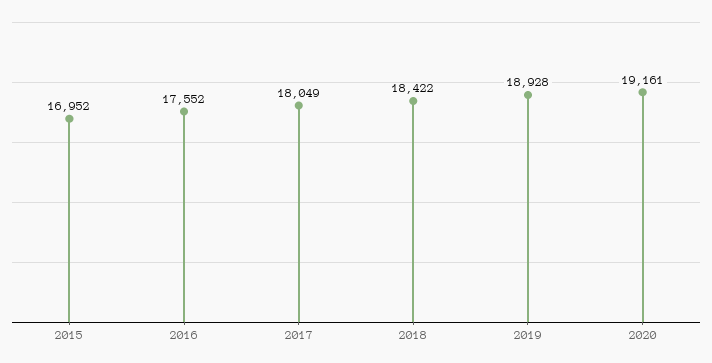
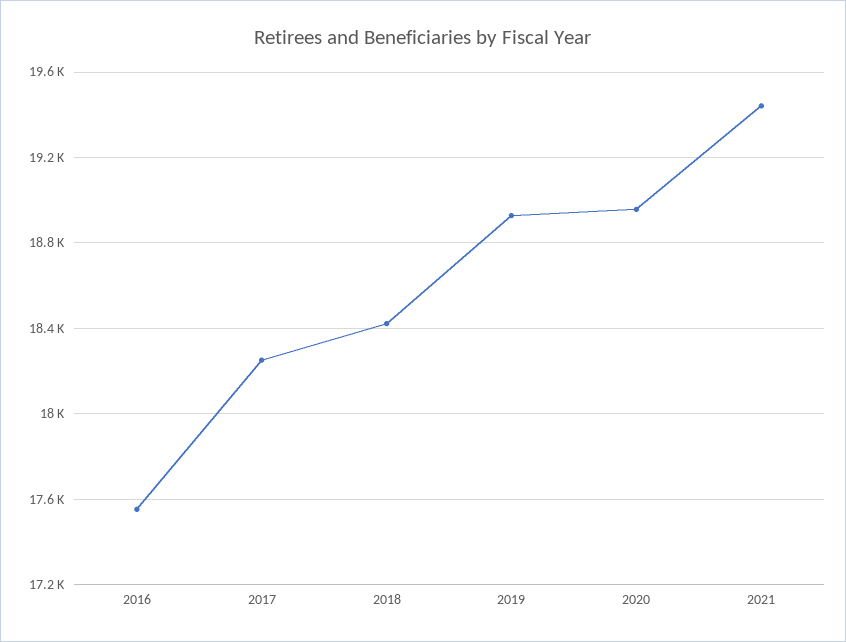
2015: 16952 -> none
2017: 18049 -> 18250
2020: 19161 -> 18950
2021: none -> 19450

